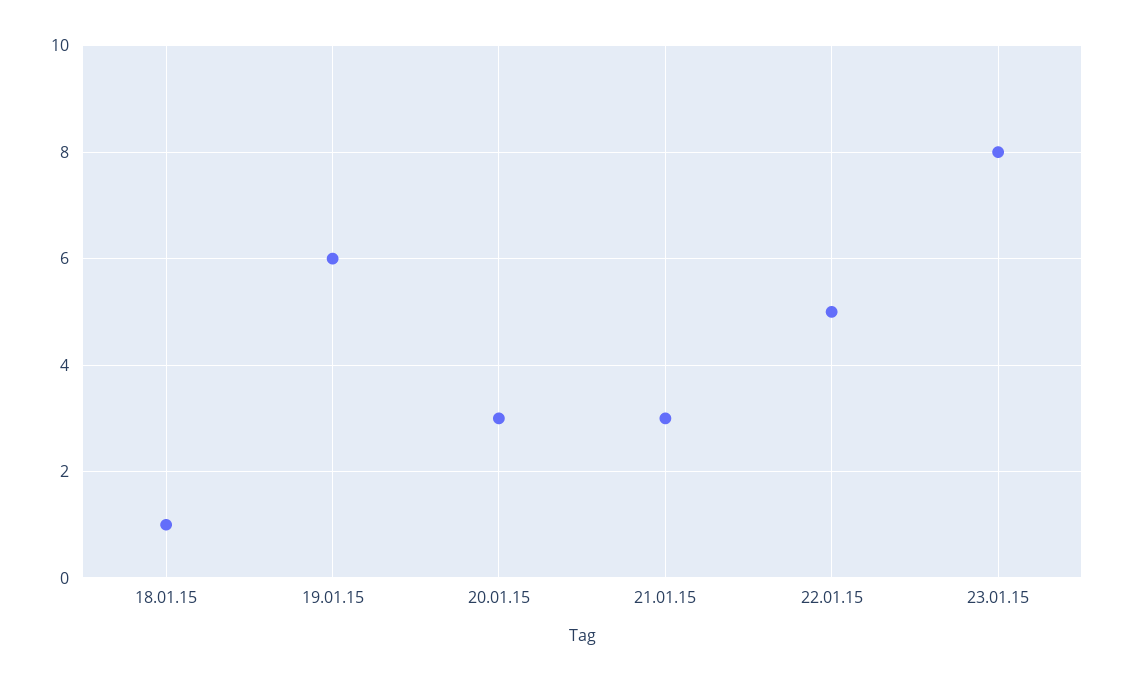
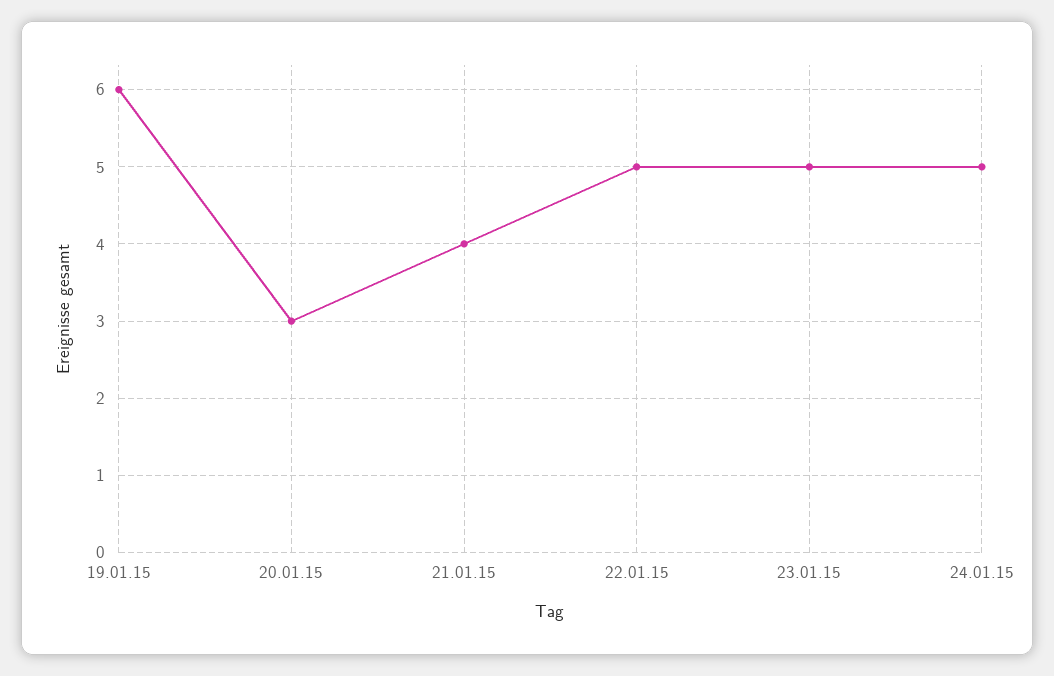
18.01.15: 1 -> none
21.01.15: 3 -> 4
23.01.15: 8 -> 5
24.01.15: none -> 5

